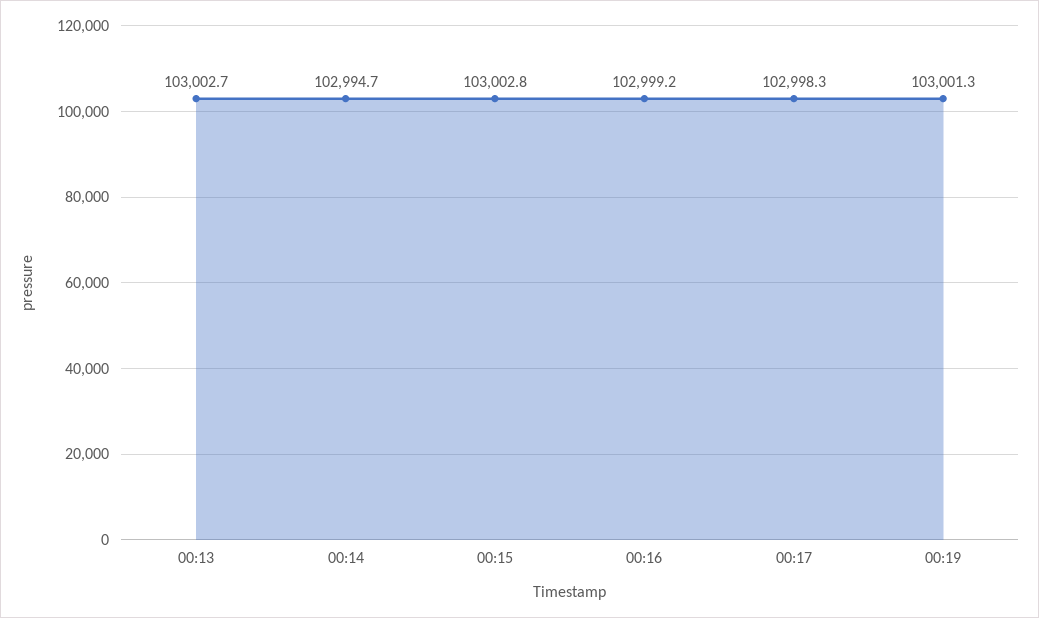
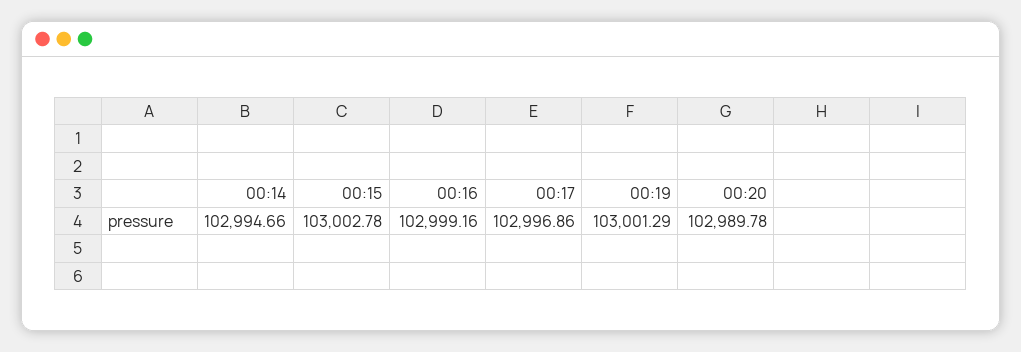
00:13: 103002.7 -> none
00:17: 102998.3 -> 102996.86
00:20: none -> 102989.78

